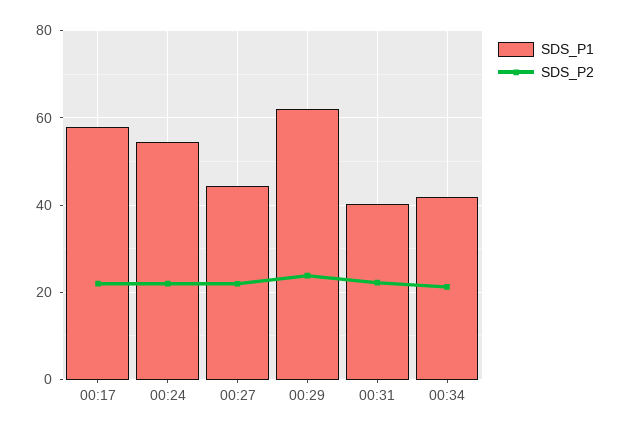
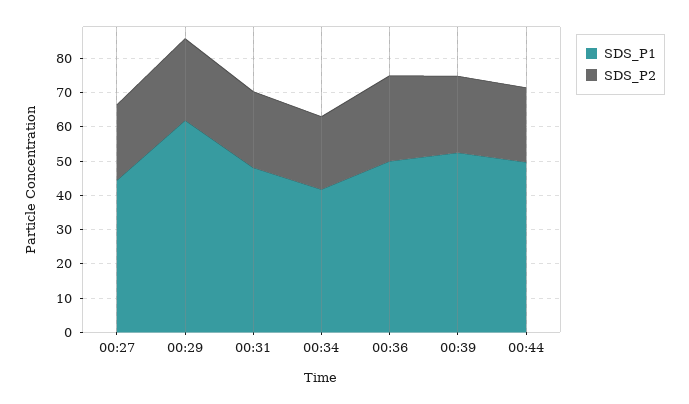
SDS_P1, 00:17: 58 -> none
SDS_P2, 00:17: 22 -> none
SDS_P1, 00:24: 54 -> none
SDS_P2, 00:24: 22 -> none
SDS_P1, 00:31: 40 -> 47.5
SDS_P1, 00:36: none -> 50
SDS_P2, 00:36: none -> 25
SDS_P1, 00:39: none -> 52.5
SDS_P2, 00:39: none -> 22.5
SDS_P1, 00:44: none -> 50
SDS_P2, 00:44: none -> 22.5

